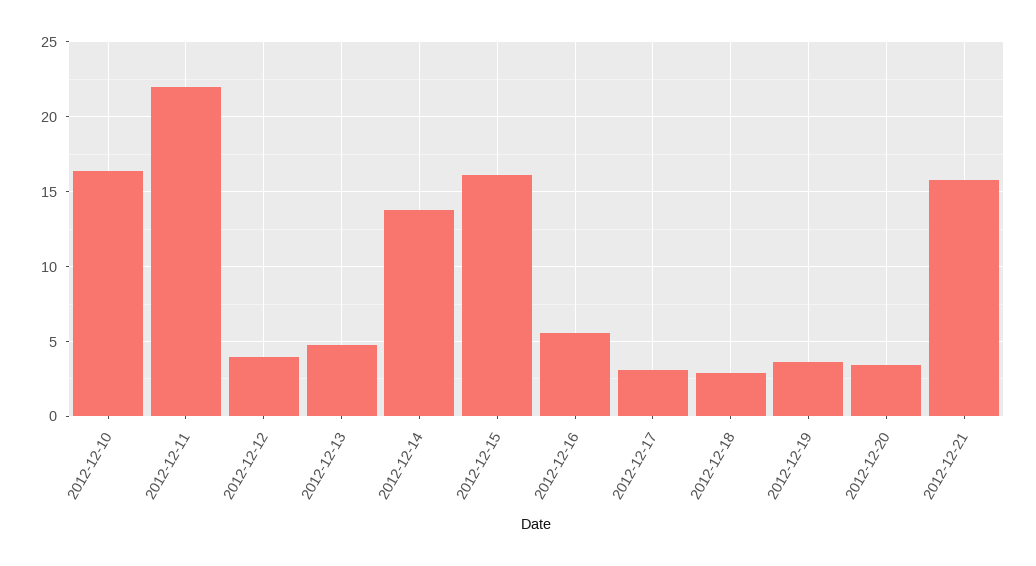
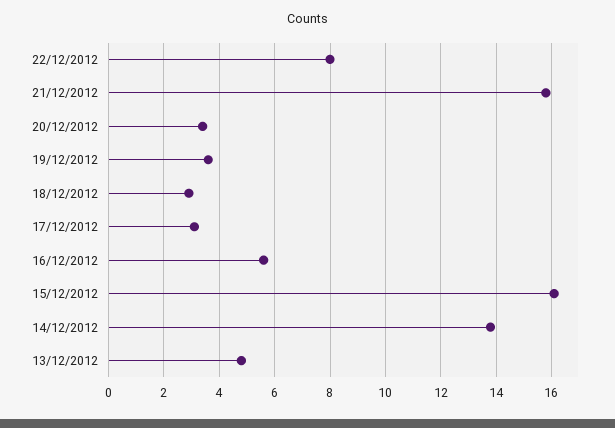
2012-12-10: 16.5 -> none
2012-12-11: 22 -> none
2012-12-12: 4 -> none
22/12/2012: none -> 8

